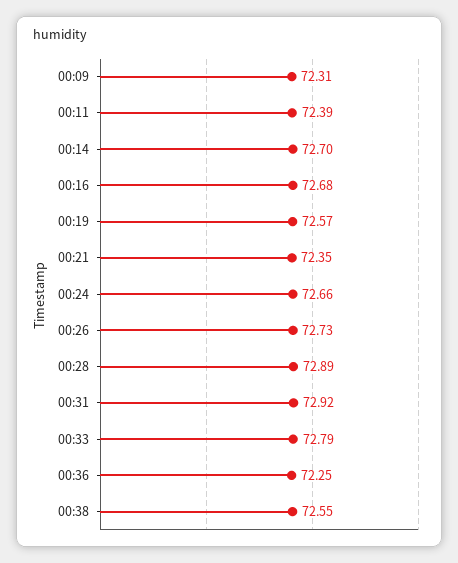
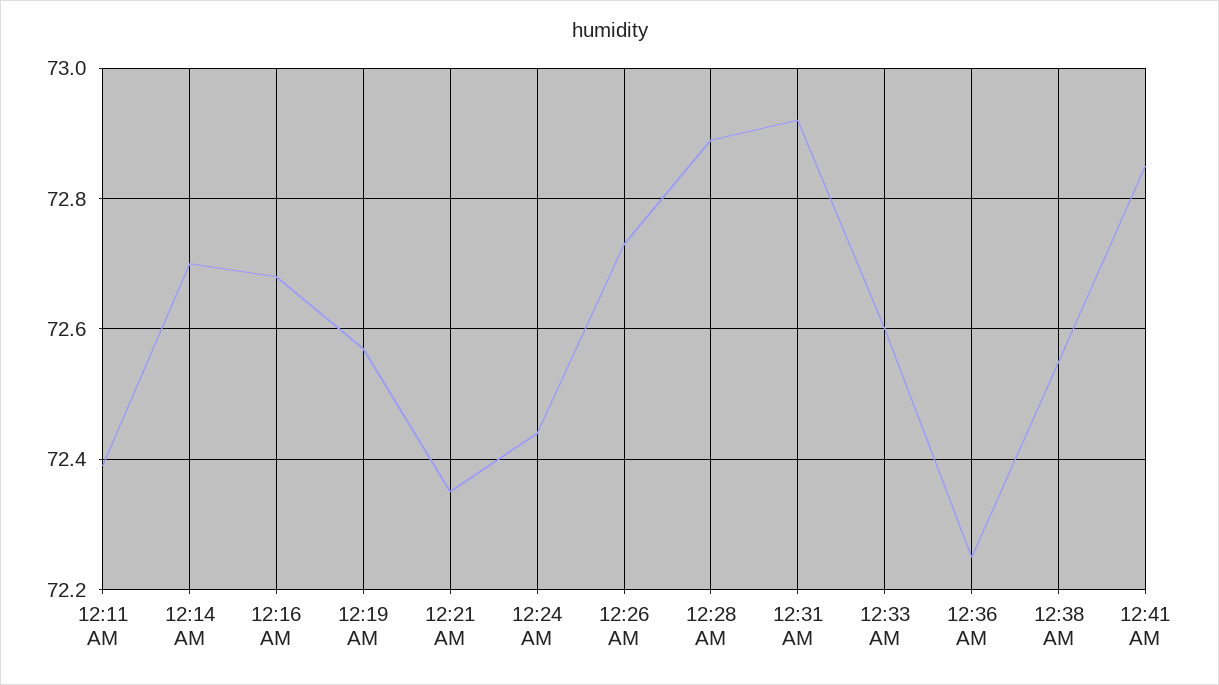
00:09: 72.31 -> none
00:24: 72.66 -> 72.45
00:33: 72.79 -> 72.6
12:41 AM: none -> 72.85

